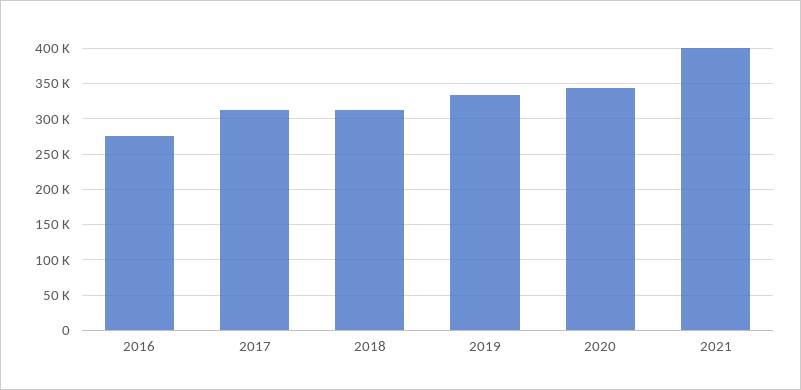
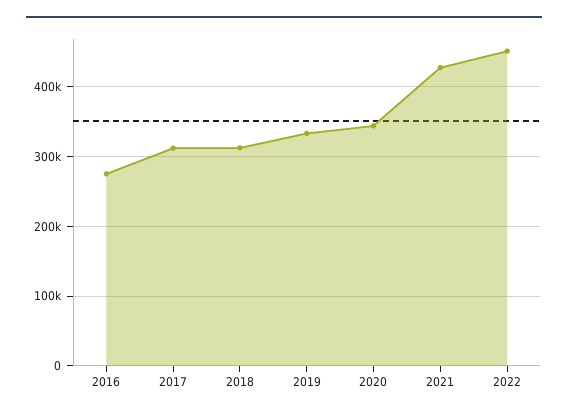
2021: 400000 -> 430000
2022: none -> 450000

